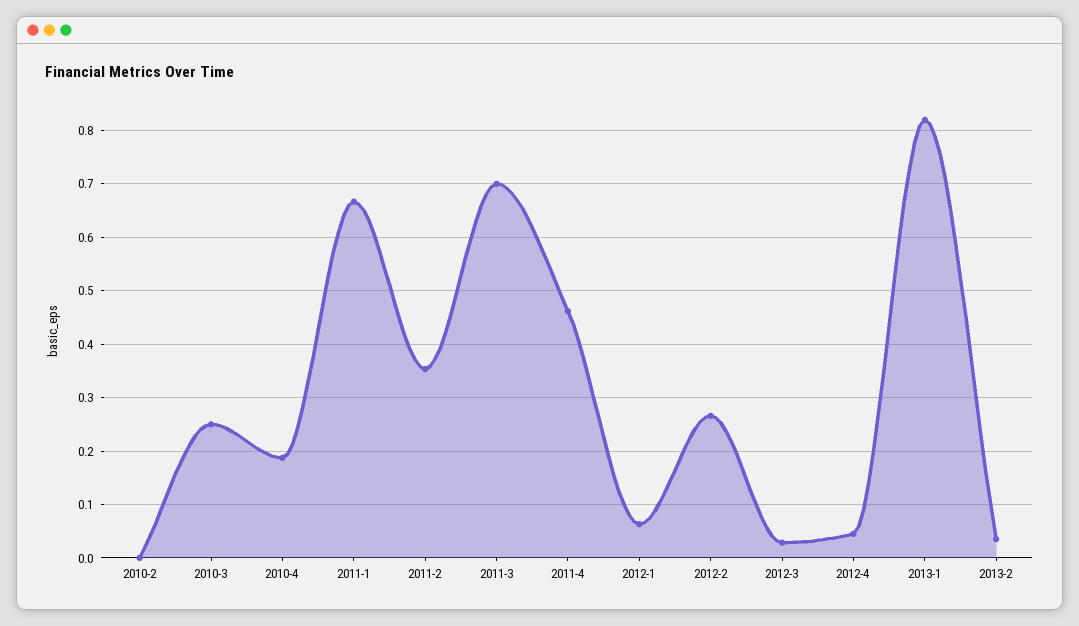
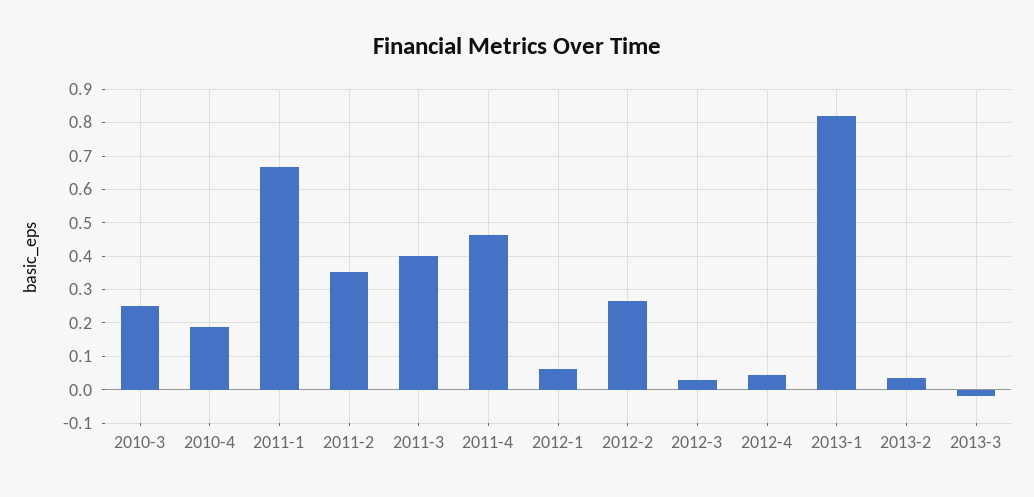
2010-2: 0 -> none
2011-3: 0.7 -> 0.4
2013-3: none -> -0.02

